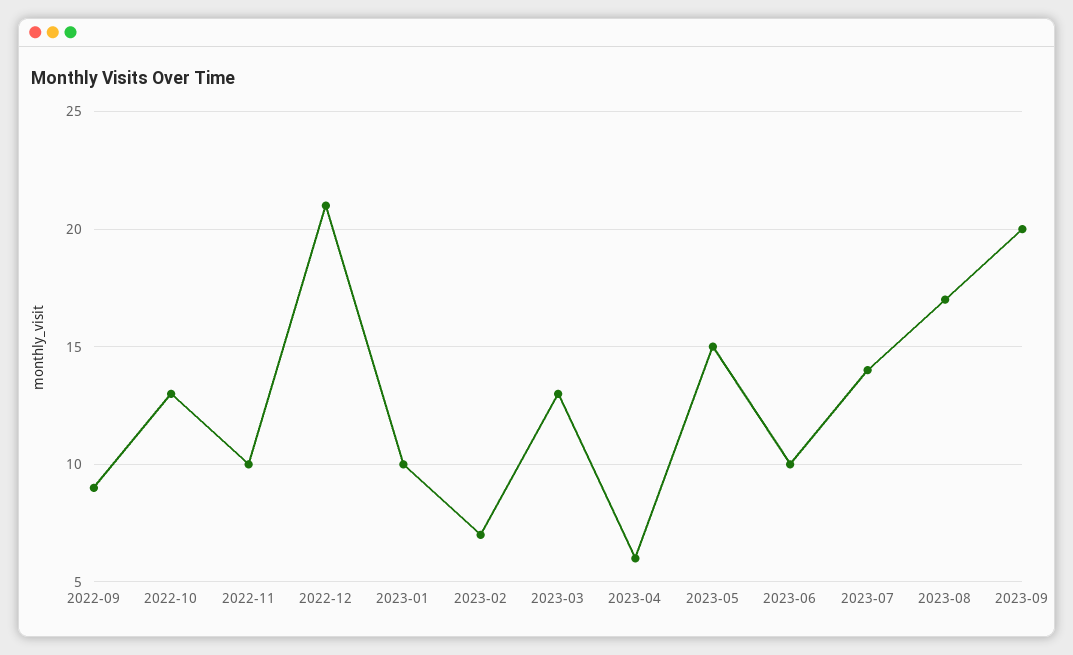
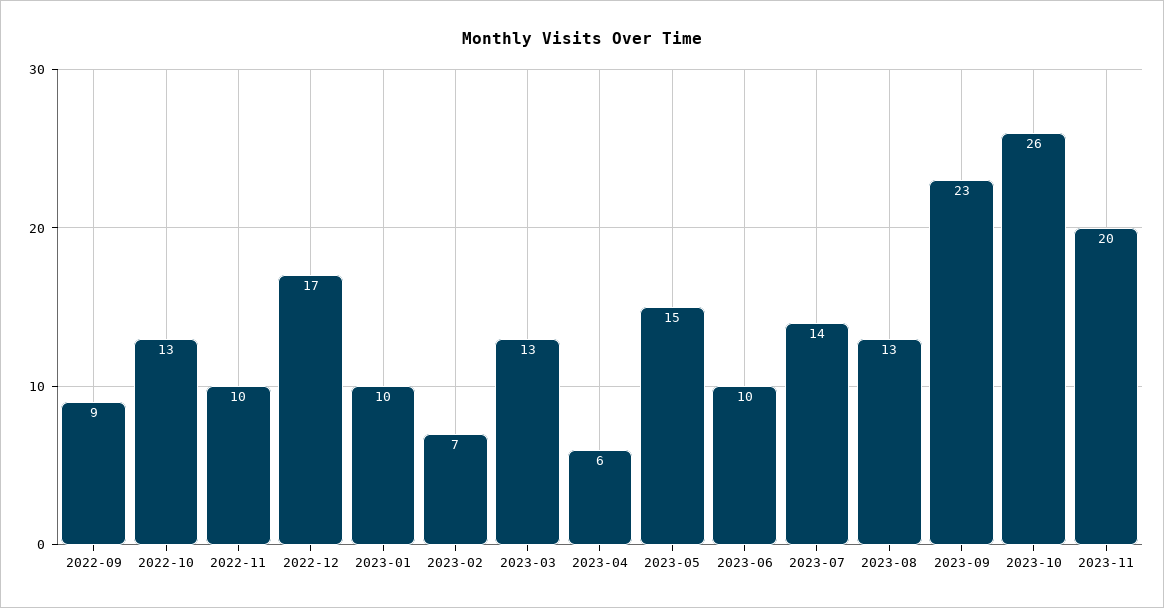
2022-12: 21 -> 17
2023-08: 17 -> 13
2023-09: 20 -> 23
2023-10: none -> 26
2023-11: none -> 20

